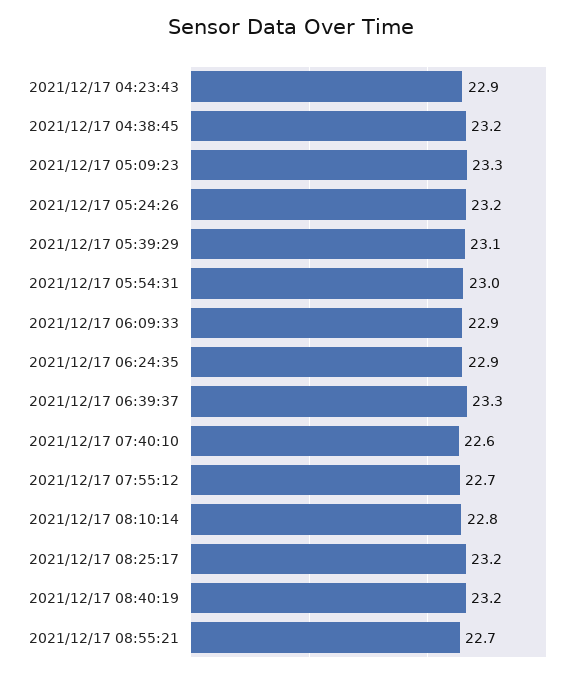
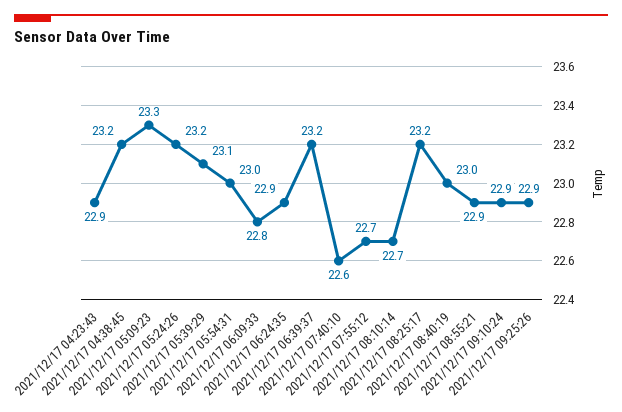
2021/12/17 06:09:33: 22.9 -> 22.8
2021/12/17 06:39:37: 23.3 -> 23.2
2021/12/17 08:10:14: 22.8 -> 22.7
2021/12/17 08:40:19: 23.2 -> 23
2021/12/17 08:55:21: 22.7 -> 22.9
2021/12/17 09:10:24: none -> 22.9
2021/12/17 09:25:26: none -> 22.9

